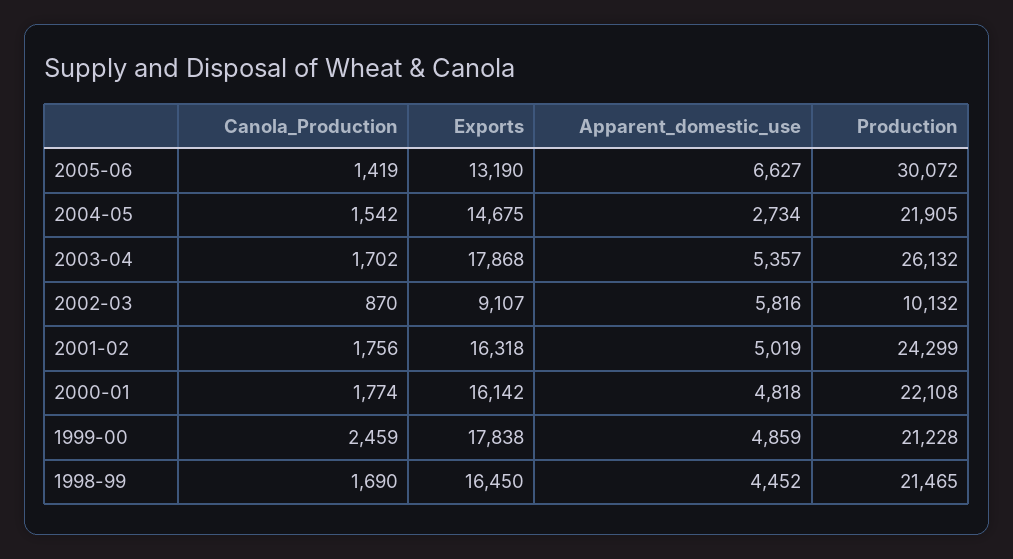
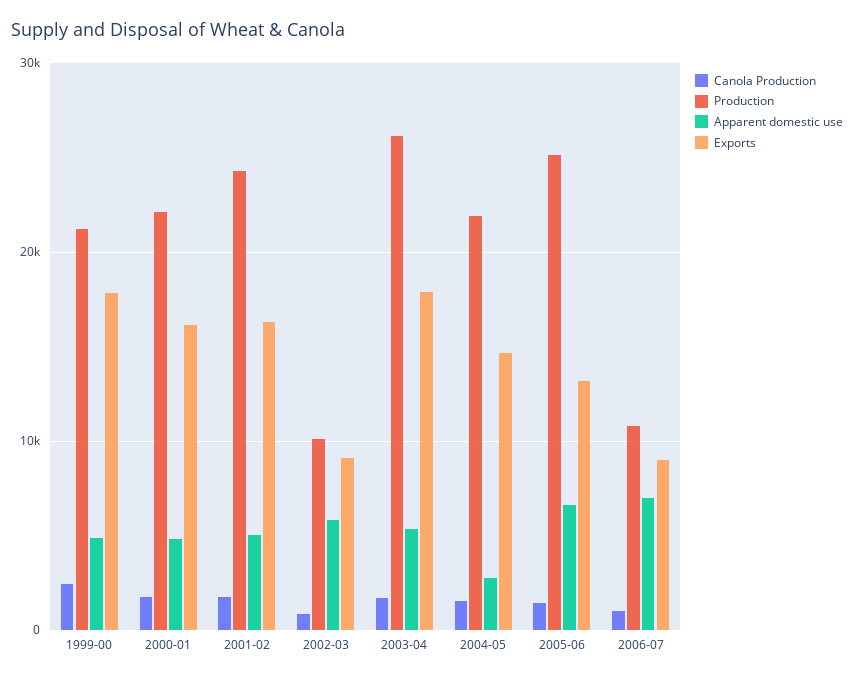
Production, 2005-06: 30072 -> 25000
Canola_Production, 1998-99: 1690 -> none
Exports, 1998-99: 16450 -> none
Apparent_domestic_use, 1998-99: 4452 -> none
Production, 1998-99: 21465 -> none
Canola_Production, 2006-07: none -> 1000
Production, 2006-07: none -> 11000
Apparent_domestic_use, 2006-07: none -> 7000
Exports, 2006-07: none -> 9000

